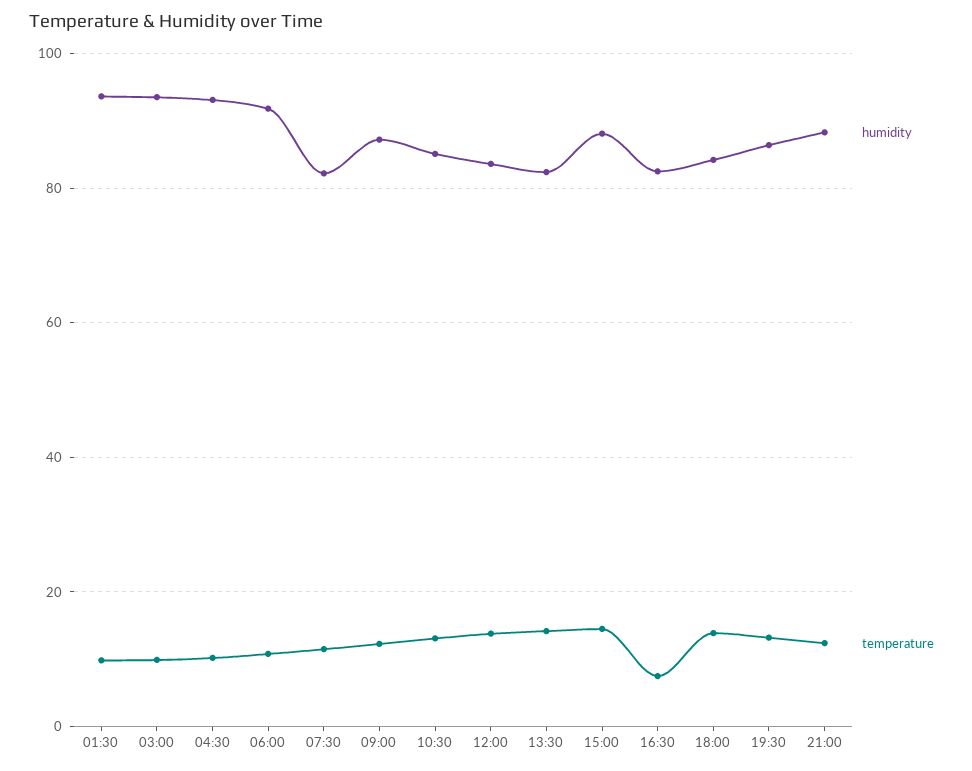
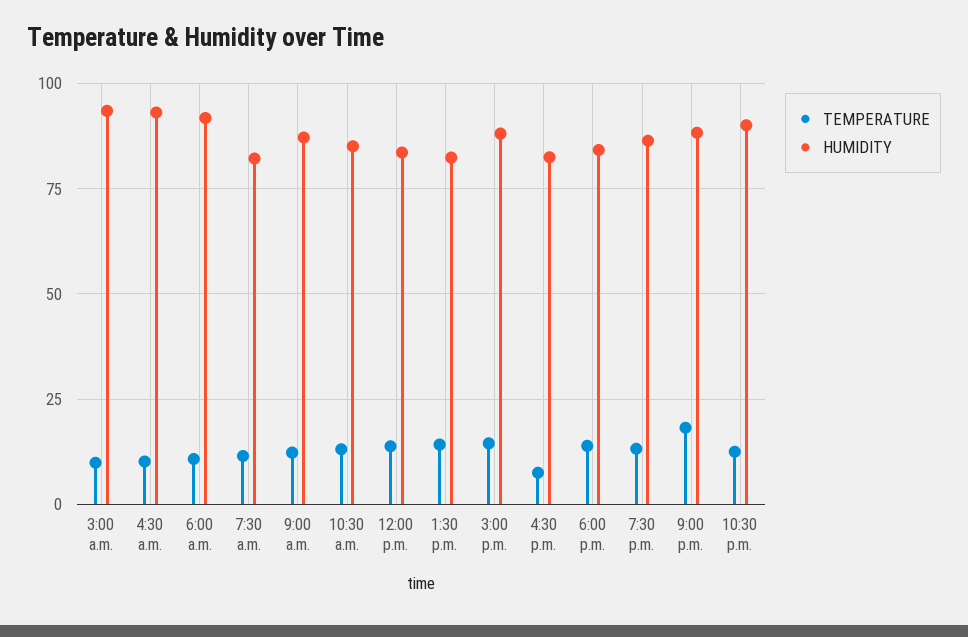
humidity, 01:30: 94 -> none
temperature, 01:30: 10 -> none
temperature, 21:00: 12 -> 17.5
temperature, 10:30 p.m.: none -> 12.5
humidity, 10:30 p.m.: none -> 90

